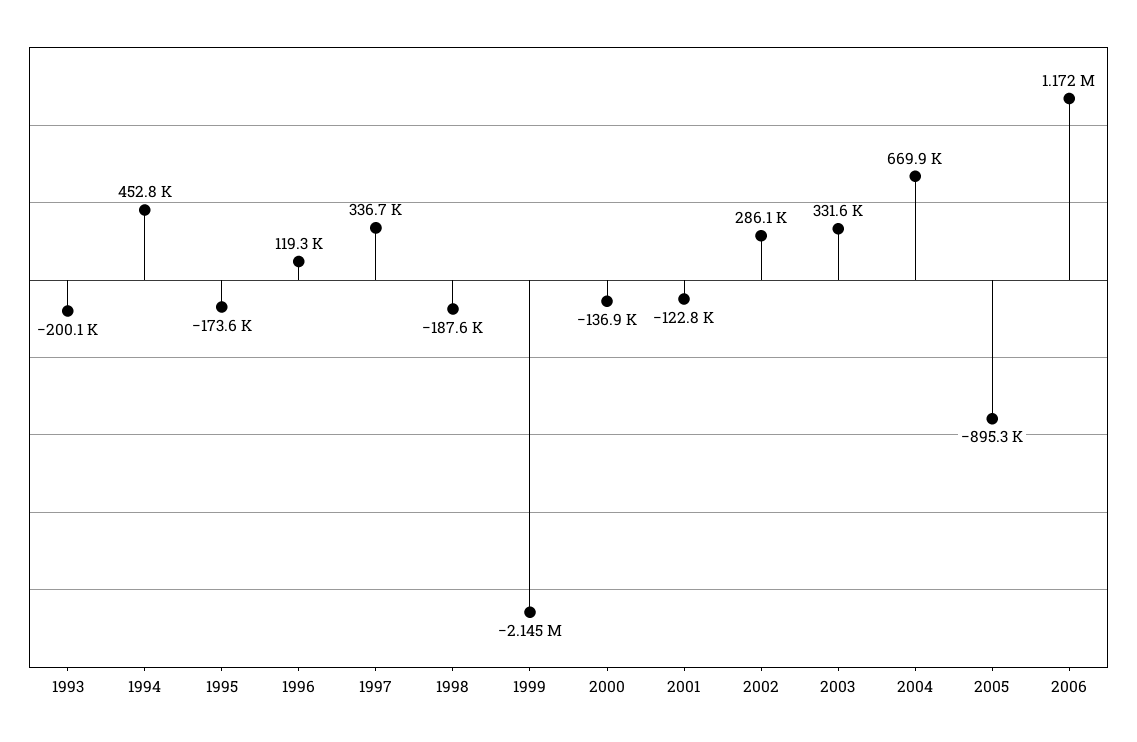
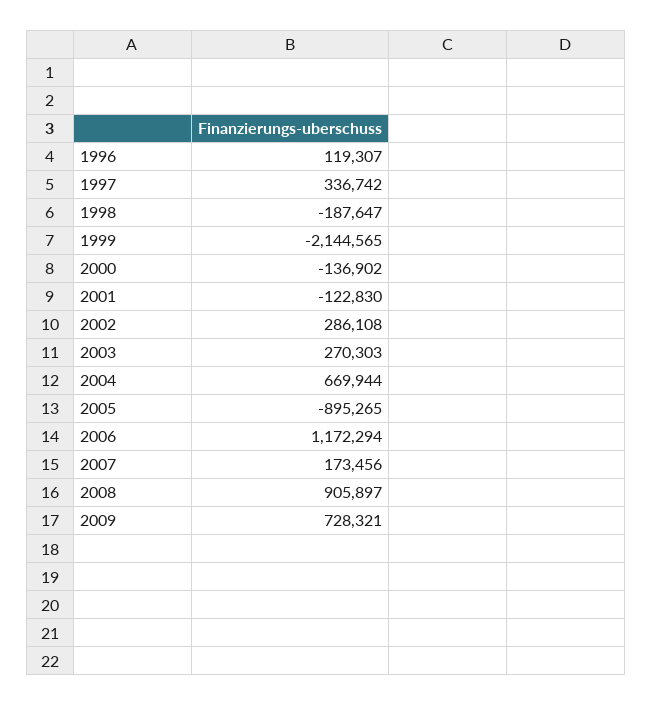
1993: -200100 -> none
1994: 452800 -> none
1995: -173600 -> none
2003: 331600 -> 270303
2007: none -> 173456
2008: none -> 905897
2009: none -> 728321

